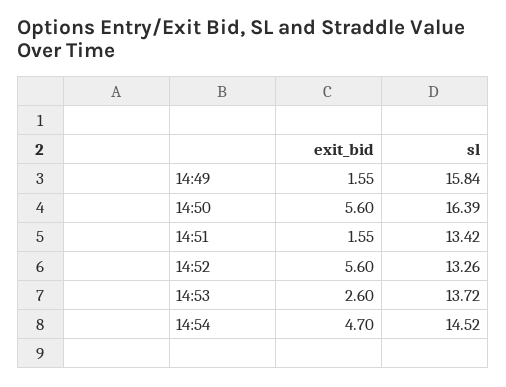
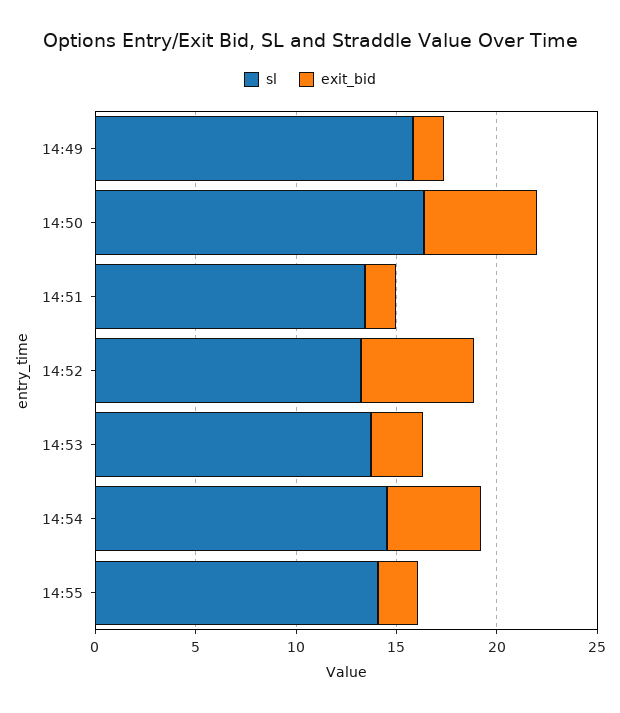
sl, 14:55: none -> 14
exit_bid, 14:55: none -> 2

